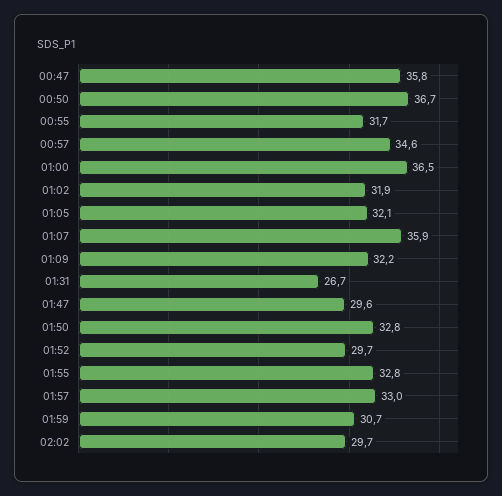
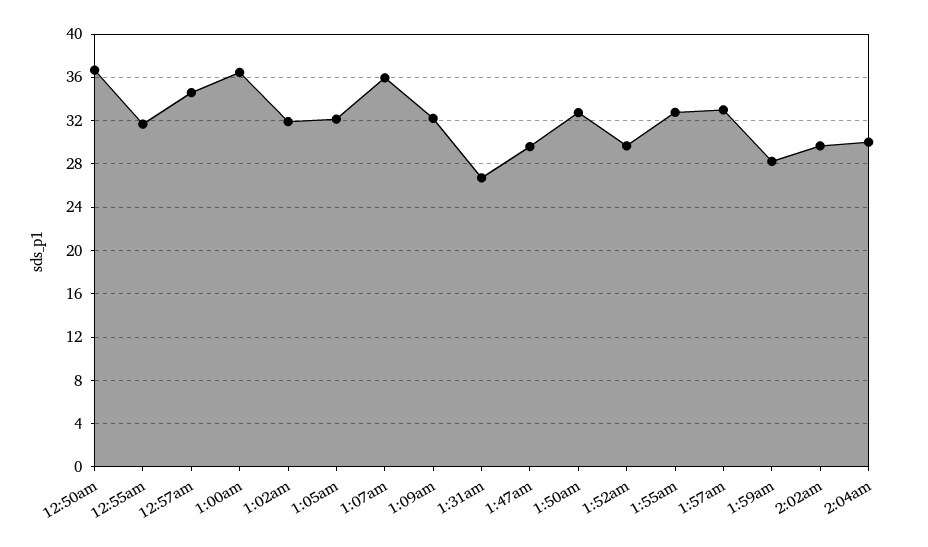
00:47: 35.8 -> none
01:59: 30.7 -> 28
2:04am: none -> 30

